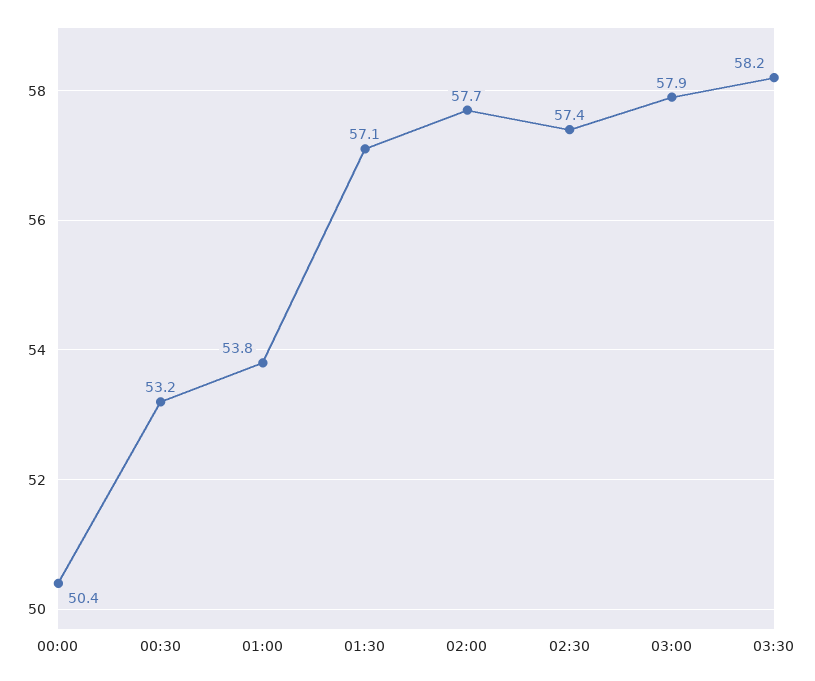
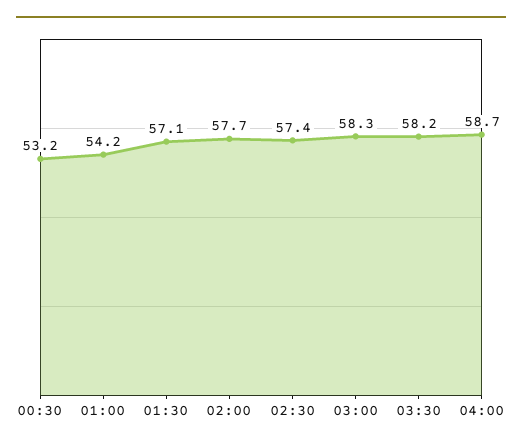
00:00: 50.4 -> none
01:00: 53.8 -> 54.2
03:00: 57.9 -> 58.3
04:00: none -> 58.7

